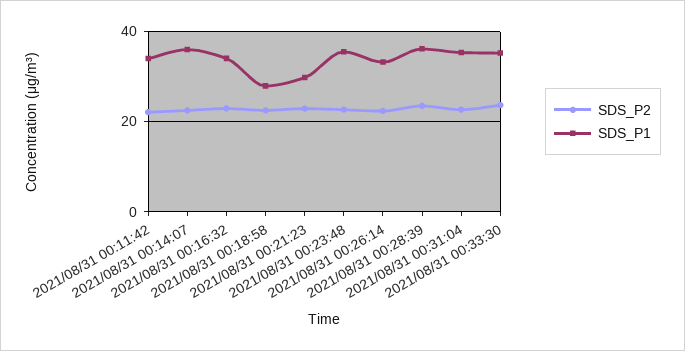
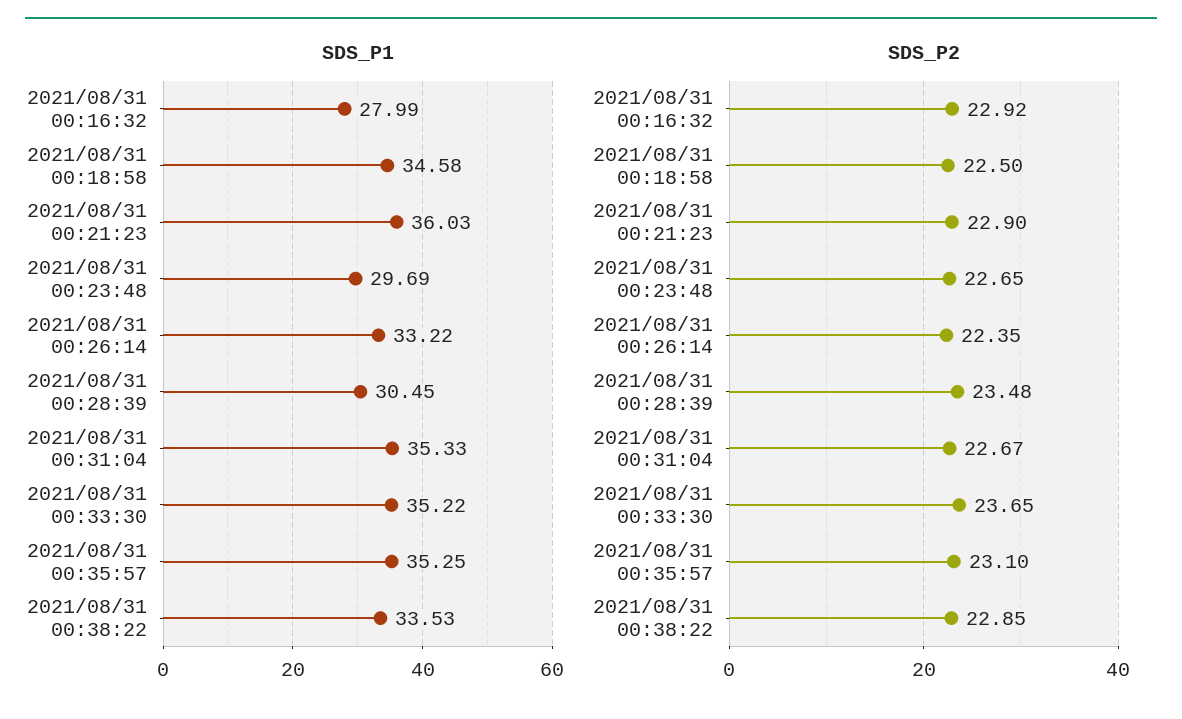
SDS_P2, 2021/08/31 00:11:42: 22 -> none
SDS_P1, 2021/08/31 00:11:42: 34 -> none
SDS_P2, 2021/08/31 00:14:07: 22 -> none
SDS_P1, 2021/08/31 00:14:07: 36 -> none
SDS_P1, 2021/08/31 00:16:32: 34 -> 27.99
SDS_P1, 2021/08/31 00:18:58: 28 -> 34.58
SDS_P1, 2021/08/31 00:21:23: 30 -> 36.03
SDS_P1, 2021/08/31 00:23:48: 36 -> 29.69
SDS_P1, 2021/08/31 00:28:39: 36 -> 30.45
SDS_P1, 2021/08/31 00:35:57: none -> 35.25
SDS_P1, 2021/08/31 00:38:22: none -> 33.53
SDS_P2, 2021/08/31 00:35:57: none -> 23.1
SDS_P2, 2021/08/31 00:38:22: none -> 22.85

